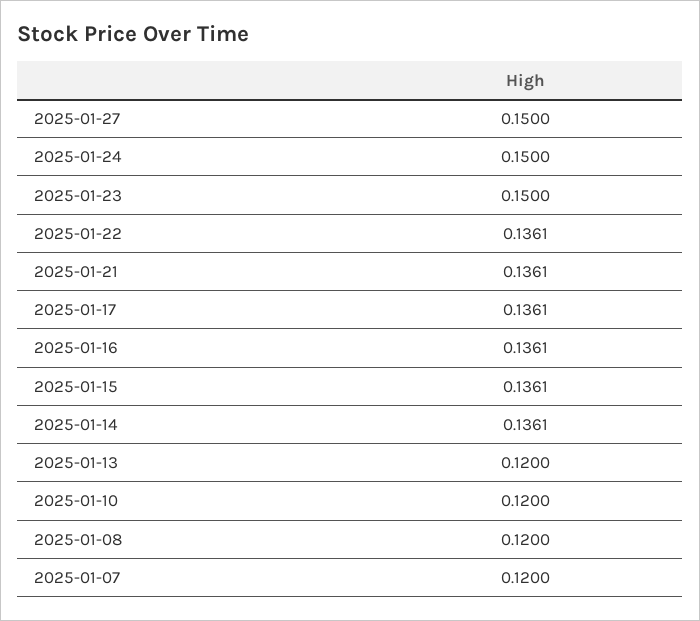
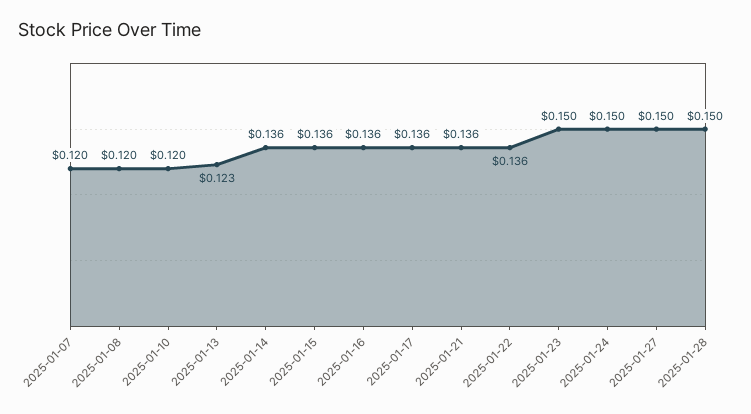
2025-01-13: 0.12 -> 0.123
2025-01-28: none -> 0.15

